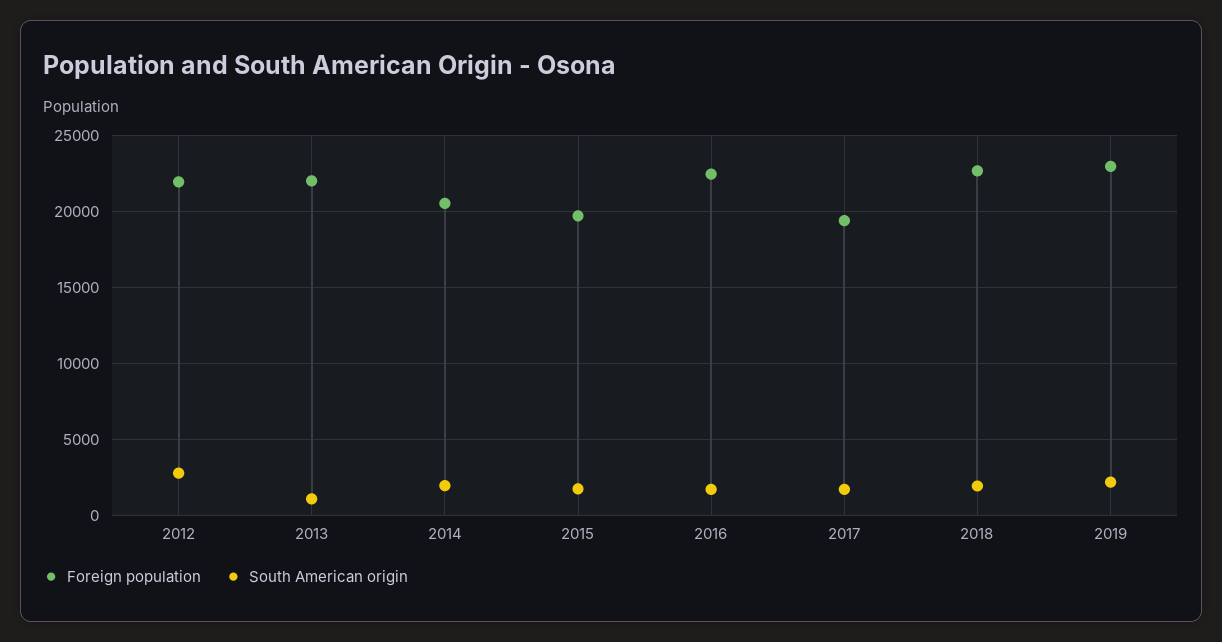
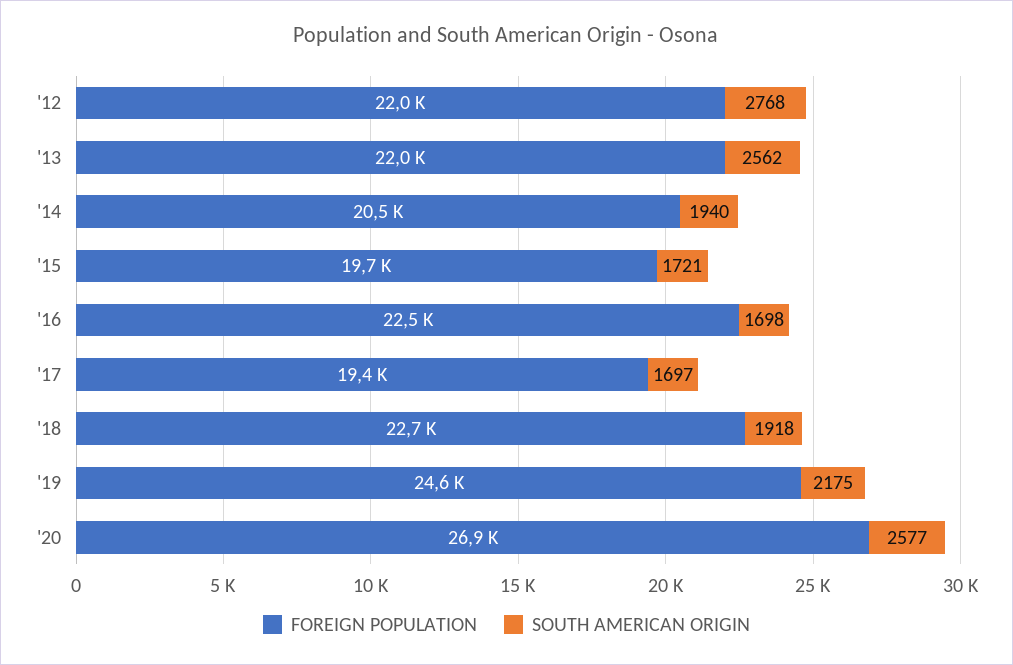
South American origin, 2013: 1000 -> 2562
Foreign population, 2019: 23000 -> 24600
Foreign population, '20: none -> 26900
South American origin, '20: none -> 2577

